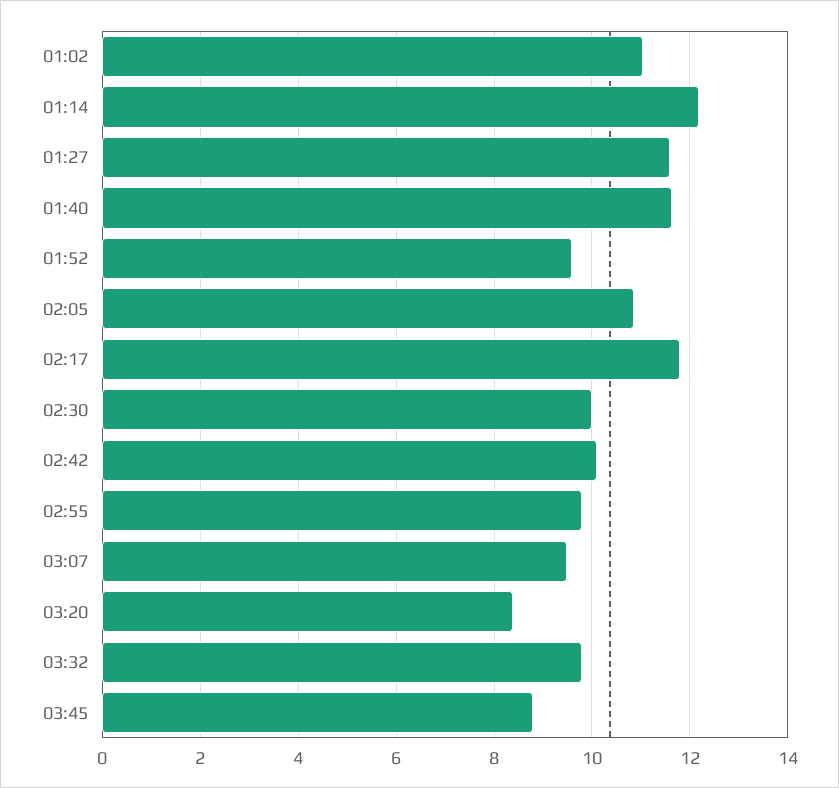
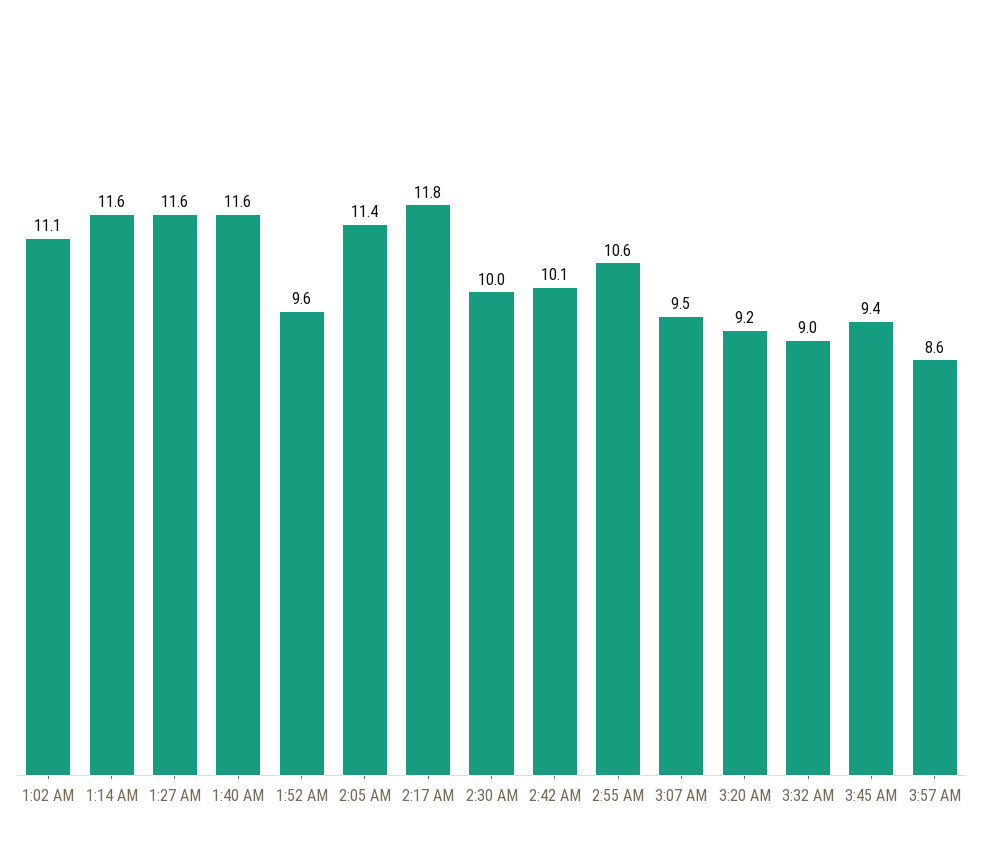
01:14: 12.2 -> 11.6
02:05: 10.8 -> 11.4
02:55: 9.8 -> 10.6
03:20: 8.4 -> 9.2
03:32: 9.8 -> 9
03:45: 8.8 -> 9.4
3:57 AM: none -> 8.6

